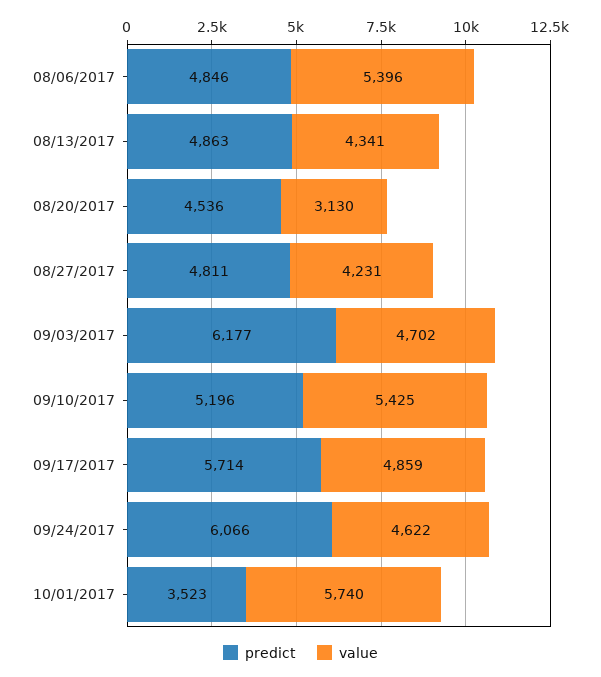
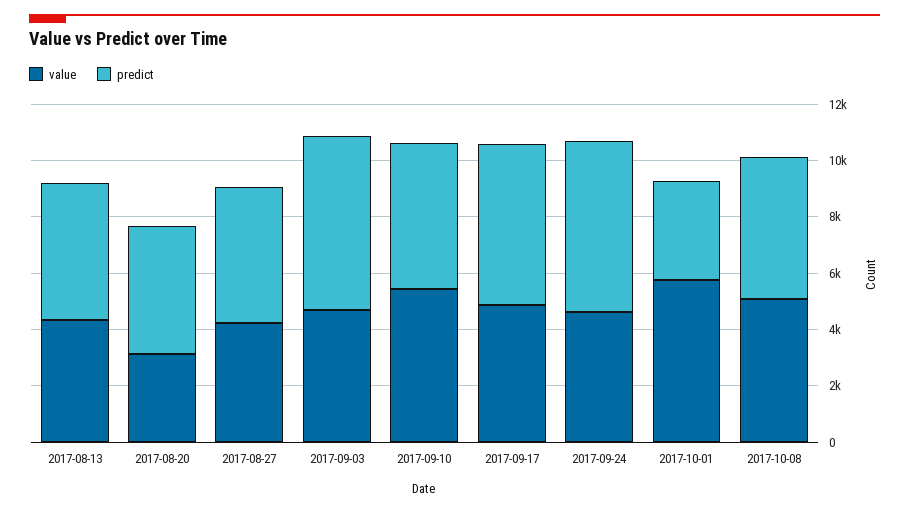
predict, 08/06/2017: 4846 -> none
value, 08/06/2017: 5396 -> none
value, 2017-10-08: none -> 5000
predict, 2017-10-08: none -> 5000

